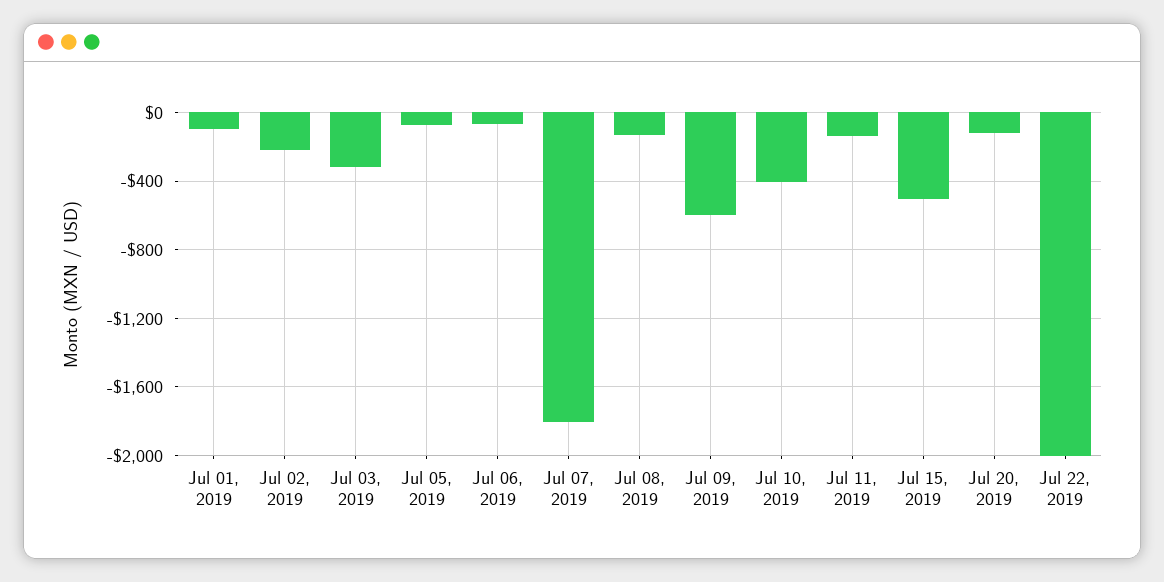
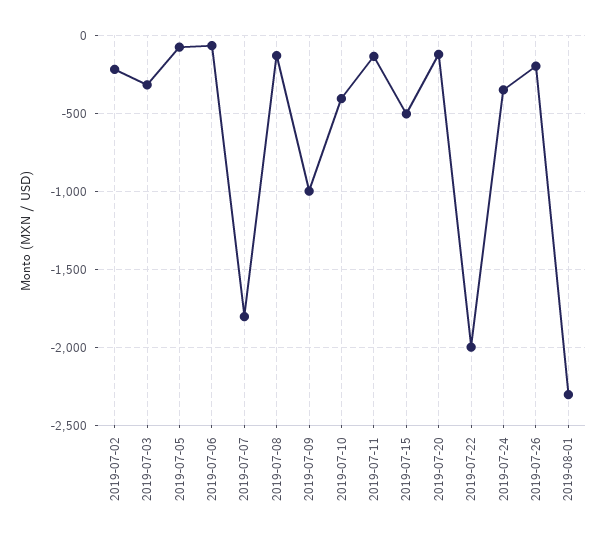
Jul 01, 2019: -100 -> none
Jul 09, 2019: -600 -> -1000
2019-07-24: none -> -350
2019-07-26: none -> -200
2019-08-01: none -> -2300

